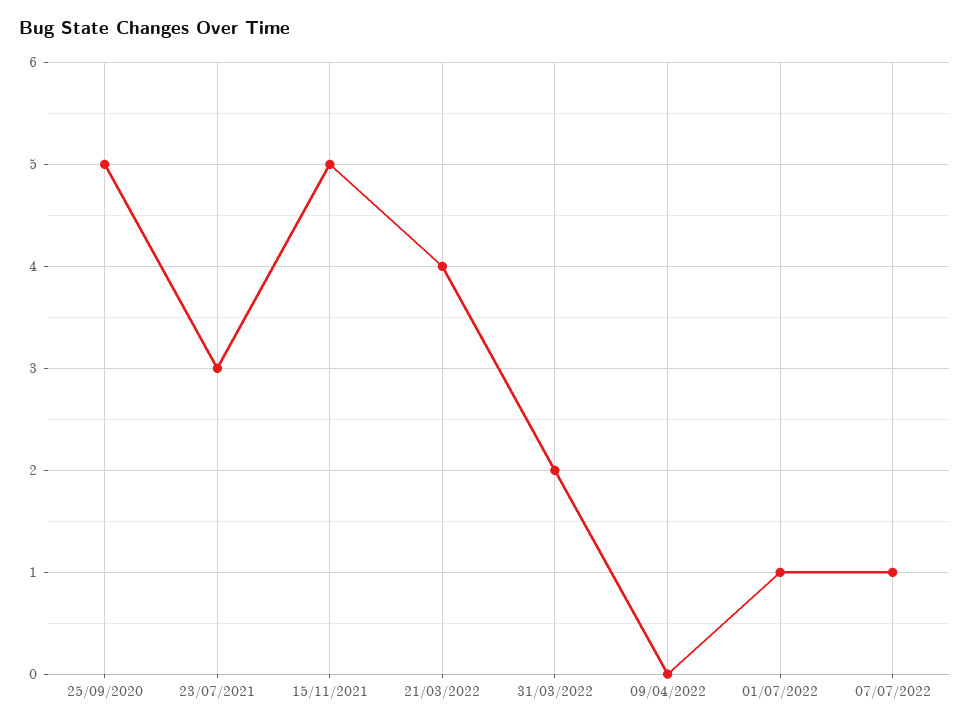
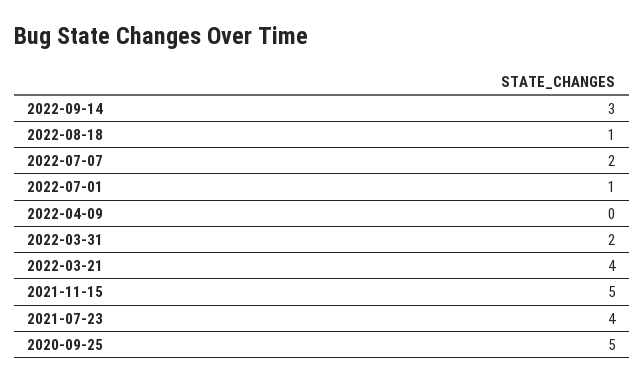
23/07/2021: 3 -> 4
07/07/2022: 1 -> 2
2022-09-14: none -> 3
2022-08-18: none -> 1

